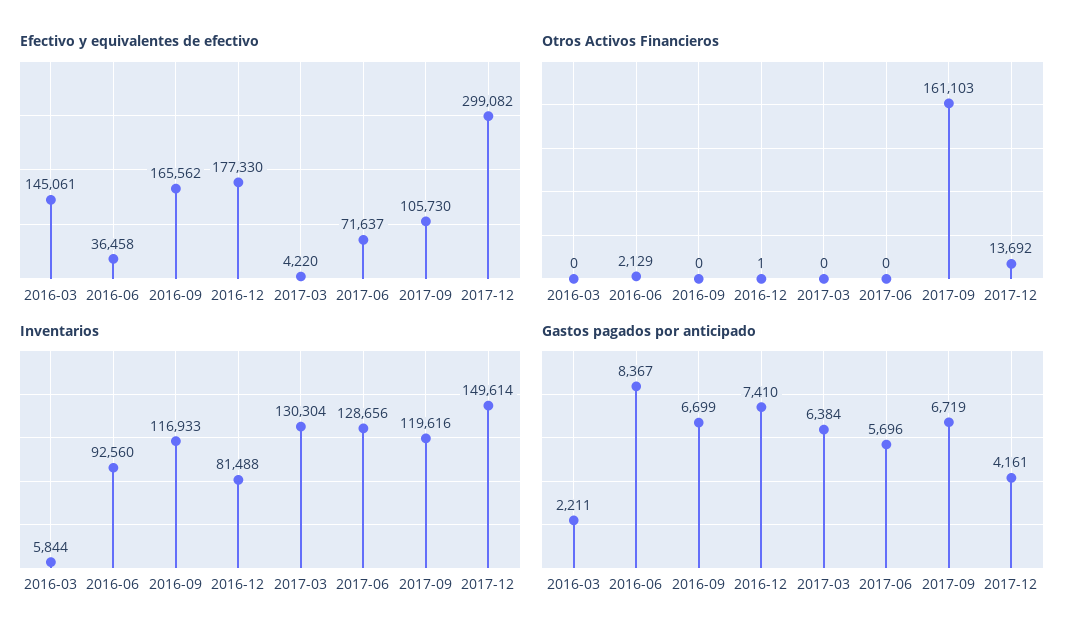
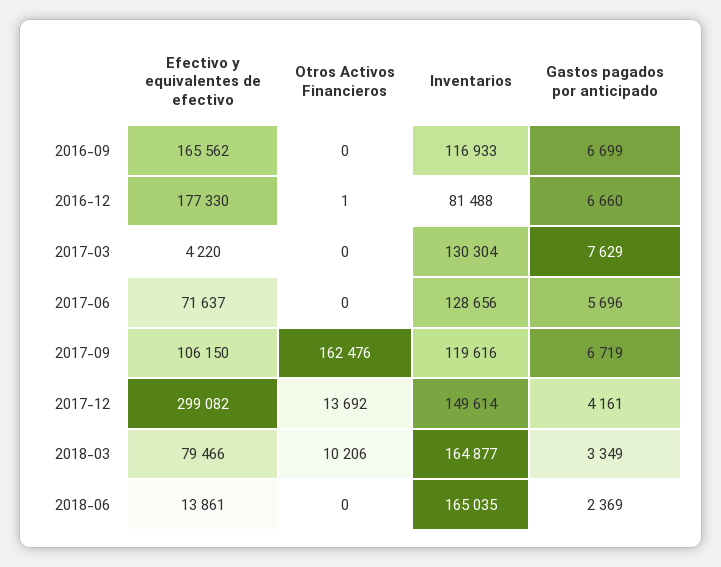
Efectivo y equivalentes de efectivo, 2016-03: 145061 -> none
Efectivo y equivalentes de efectivo, 2016-06: 36458 -> none
Efectivo y equivalentes de efectivo, 2017-09: 105730 -> 106150
Otros Activos Financieros, 2016-03: 0 -> none
Otros Activos Financieros, 2016-06: 2129 -> none
Otros Activos Financieros, 2017-09: 161103 -> 162476
Inventarios, 2016-03: 5844 -> none
Inventarios, 2016-06: 92560 -> none
Gastos pagados por anticipado, 2016-03: 2211 -> none
Gastos pagados por anticipado, 2016-06: 8367 -> none
Gastos pagados por anticipado, 2016-12: 7410 -> 6660
Gastos pagados por anticipado, 2017-03: 6384 -> 7629
Efectivo y equivalentes de efectivo, 2018-03: none -> 79466
Otros Activos Financieros, 2018-03: none -> 10206
Inventarios, 2018-03: none -> 164877
Gastos pagados por anticipado, 2018-03: none -> 3349
Efectivo y equivalentes de efectivo, 2018-06: none -> 13861
Otros Activos Financieros, 2018-06: none -> 0
Inventarios, 2018-06: none -> 165035
Gastos pagados por anticipado, 2018-06: none -> 2369

